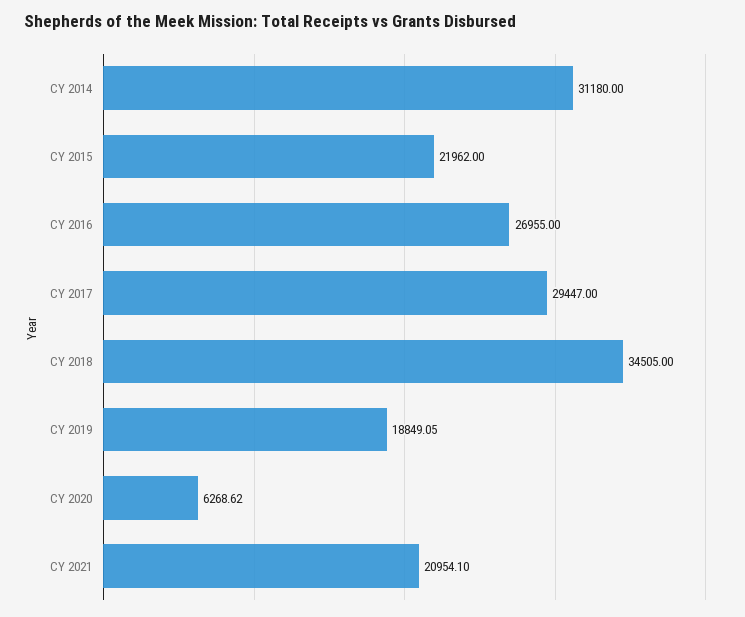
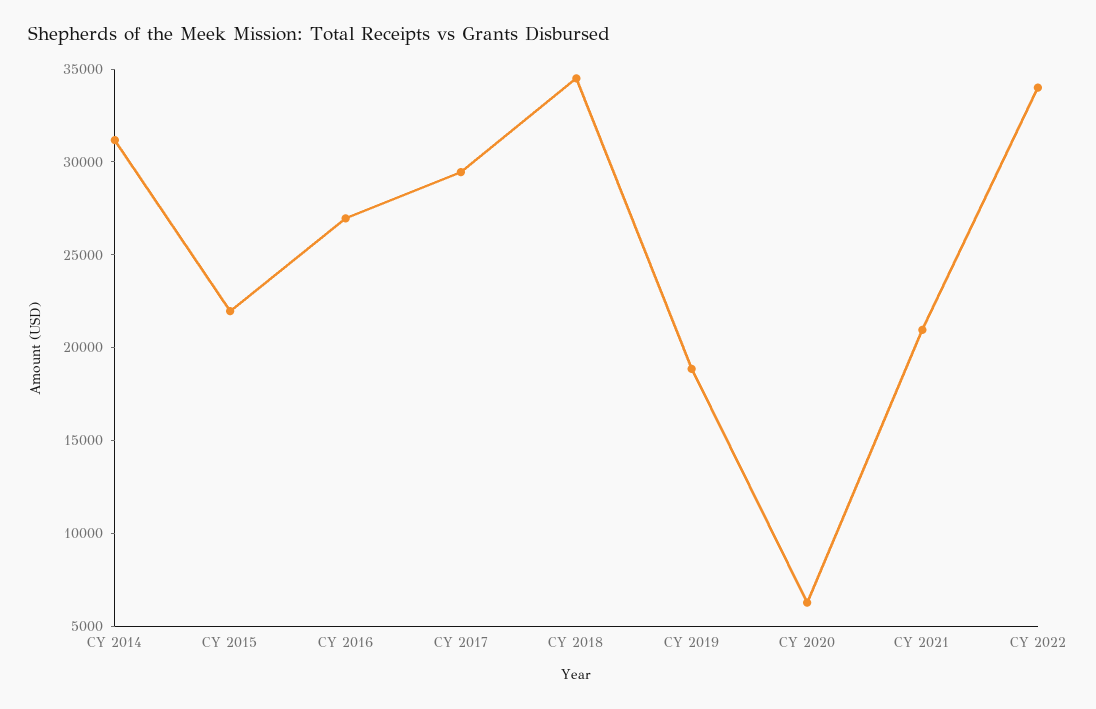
CY 2022: none -> 34000

